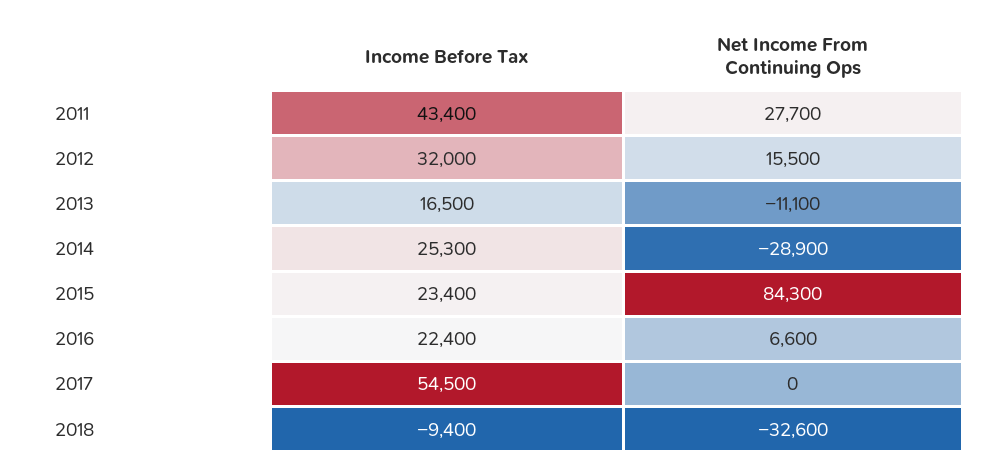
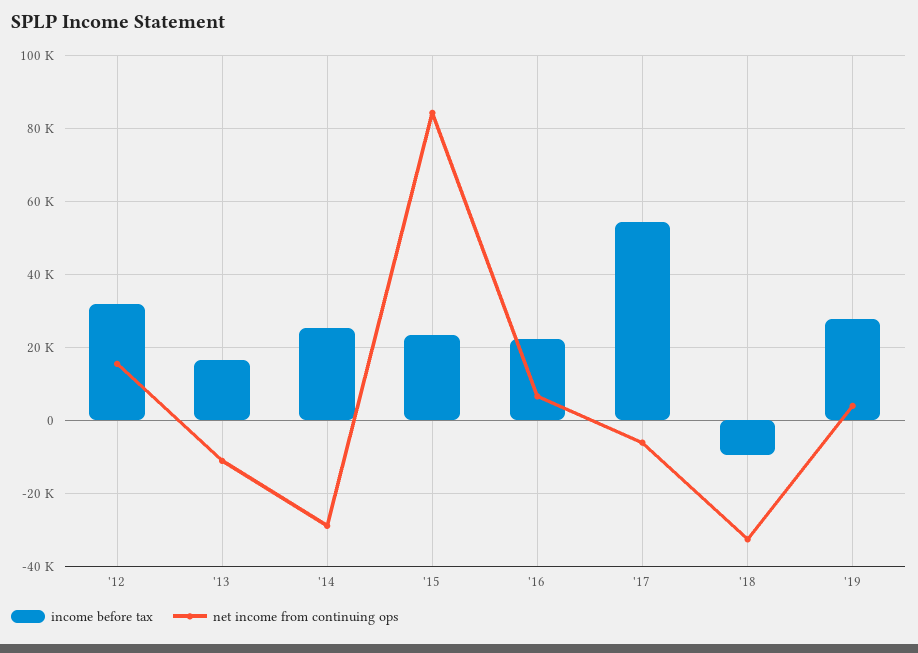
Income Before Tax, 2011: 43400 -> none
Net Income From Continuing Ops, 2011: 27700 -> none
Net Income From Continuing Ops, 2017: 0 -> -6000
Income Before Tax, '19: none -> 28000
Net Income From Continuing Ops, '19: none -> 4000

